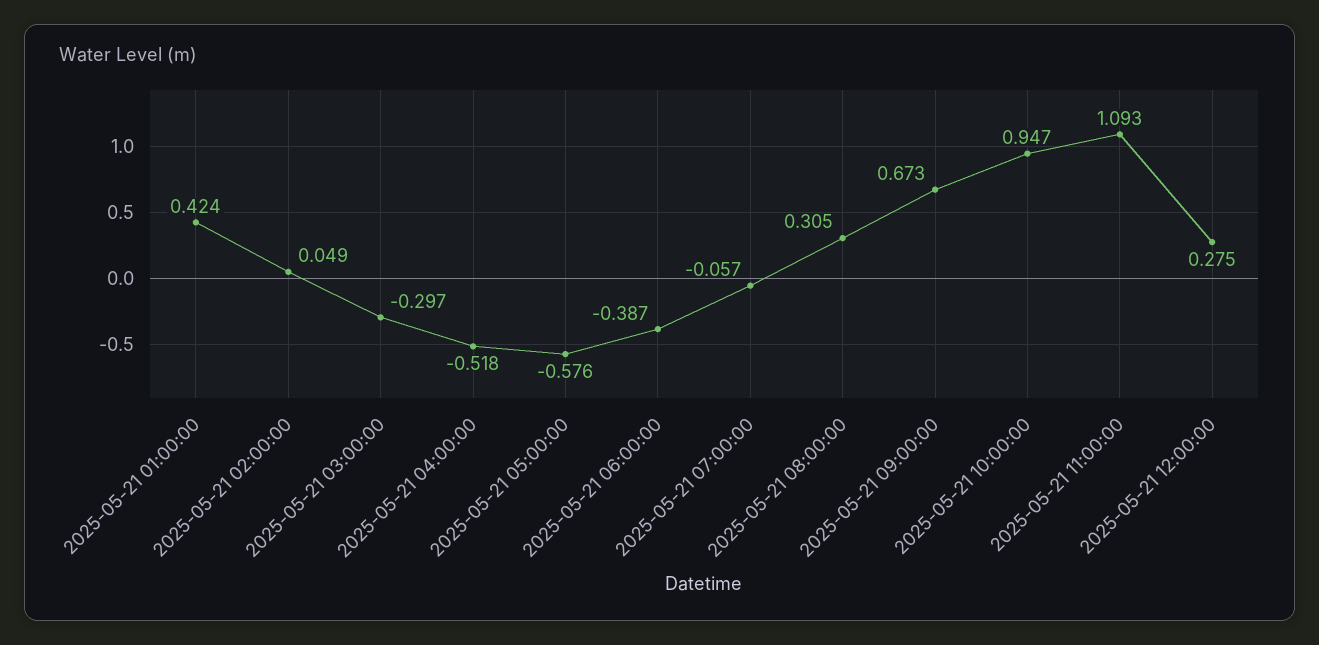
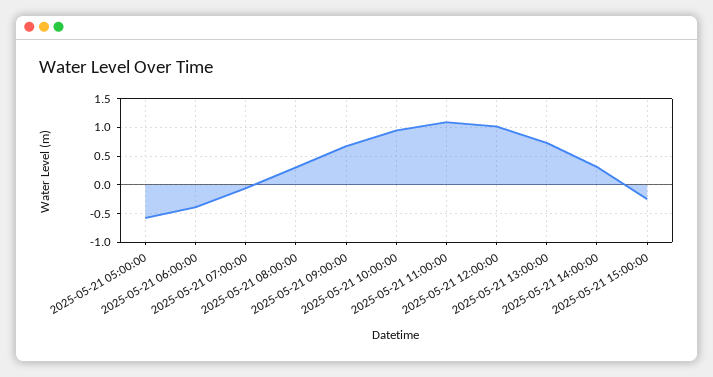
2025-05-21 01:00:00: 0.424 -> none
2025-05-21 02:00:00: 0.049 -> none
2025-05-21 03:00:00: -0.297 -> none
2025-05-21 04:00:00: -0.518 -> none
2025-05-21 12:00:00: 0.275 -> 1
2025-05-21 13:00:00: none -> 0.75
2025-05-21 14:00:00: none -> 0.25
2025-05-21 15:00:00: none -> -0.25

